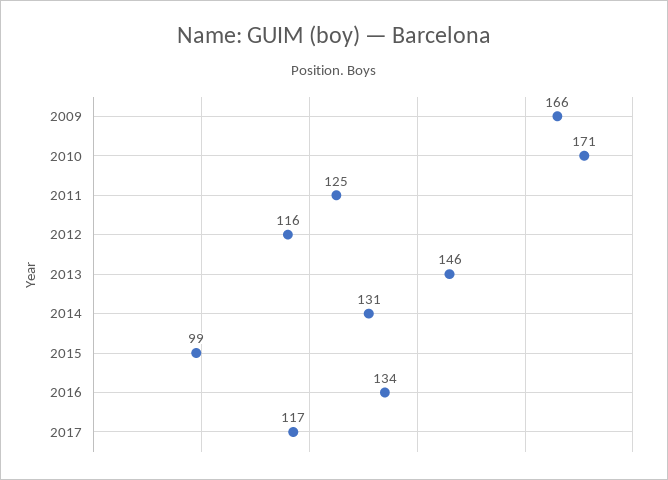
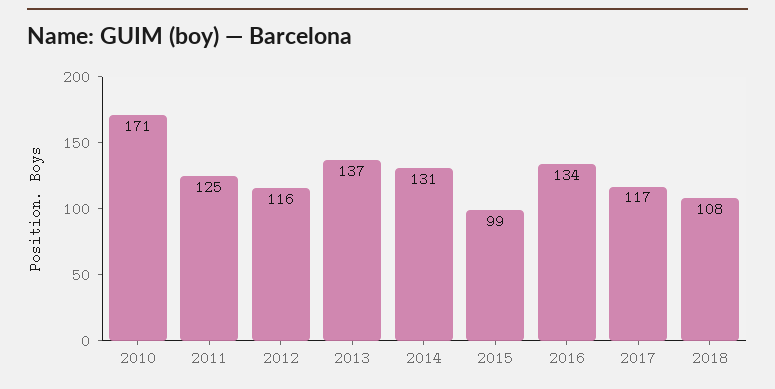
2009: 166 -> none
2013: 146 -> 137
2018: none -> 108

